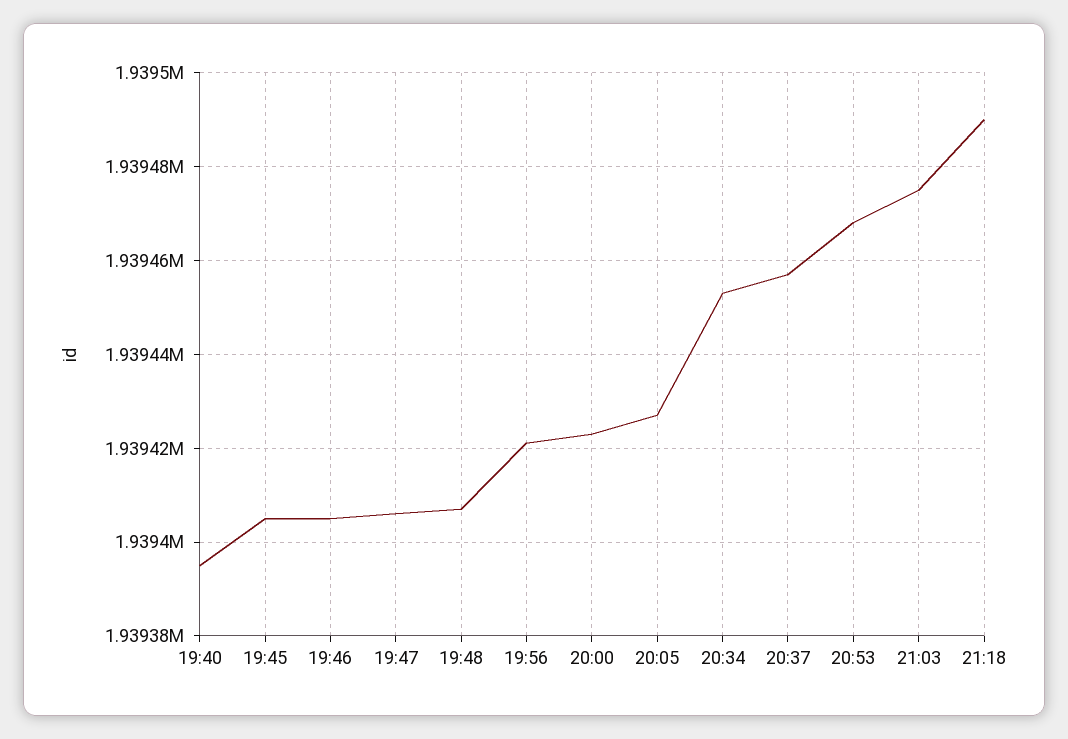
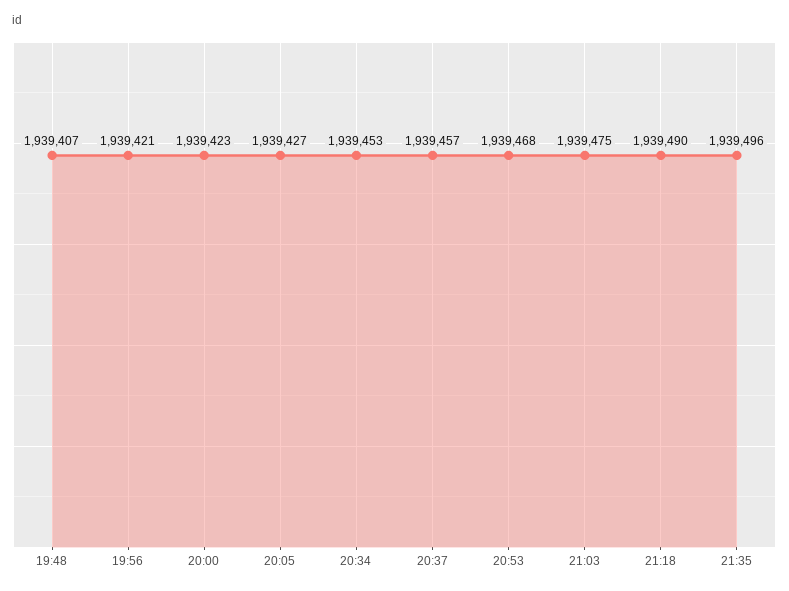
19:40: 1939395 -> none
19:45: 1939405 -> none
19:46: 1939405 -> none
19:47: 1939405 -> none
21:35: none -> 1939496

